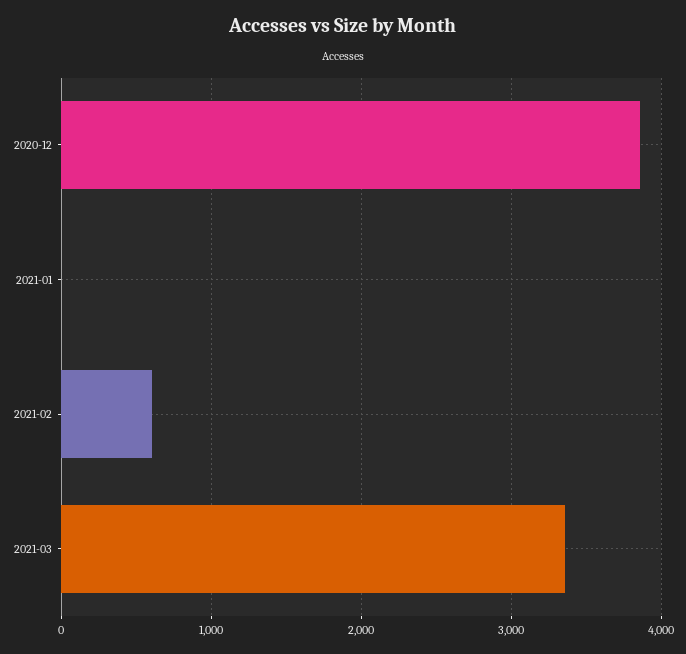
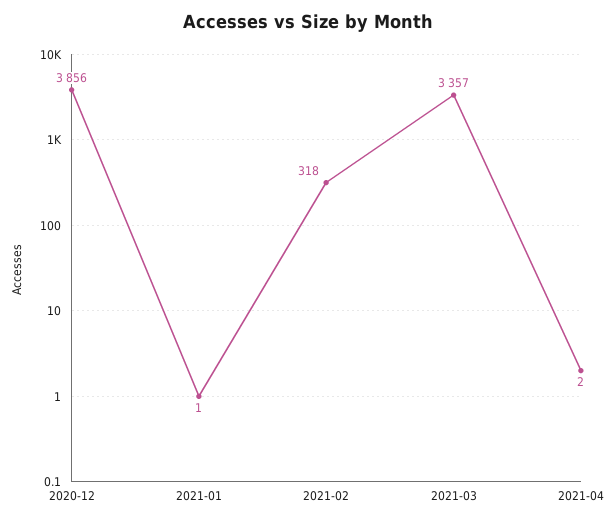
2021-02: 600 -> 318
2021-04: none -> 2

